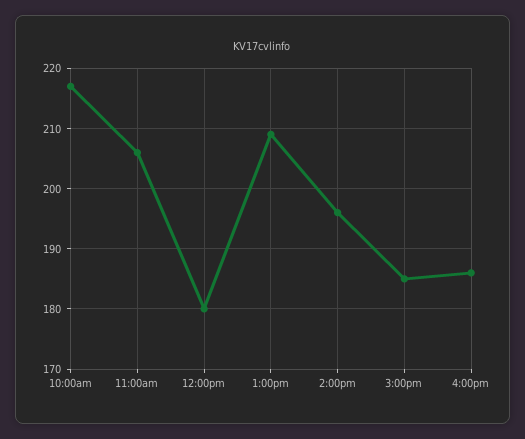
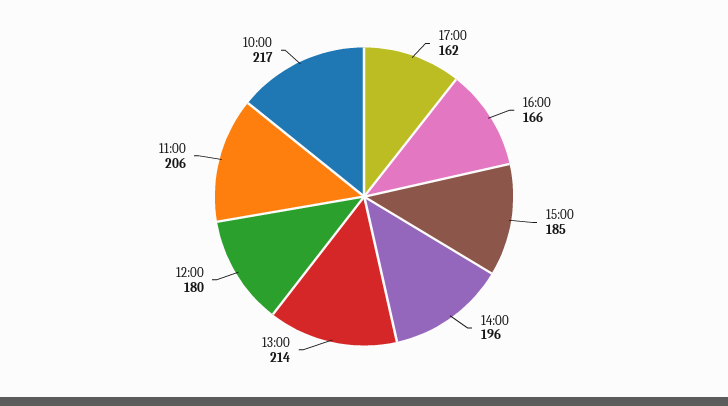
1:00pm: 209 -> 214
4:00pm: 186 -> 166
17:00: none -> 162

